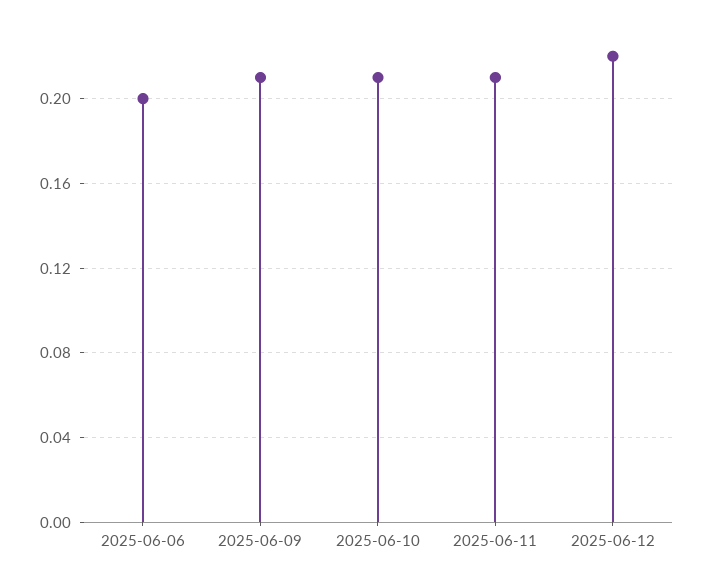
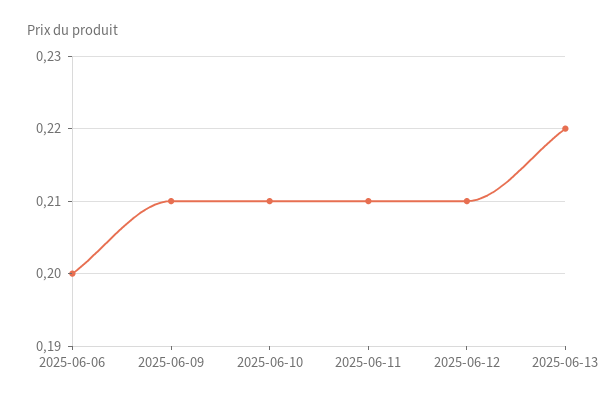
2025-06-12: 0.22 -> 0.21
2025-06-13: none -> 0.22

